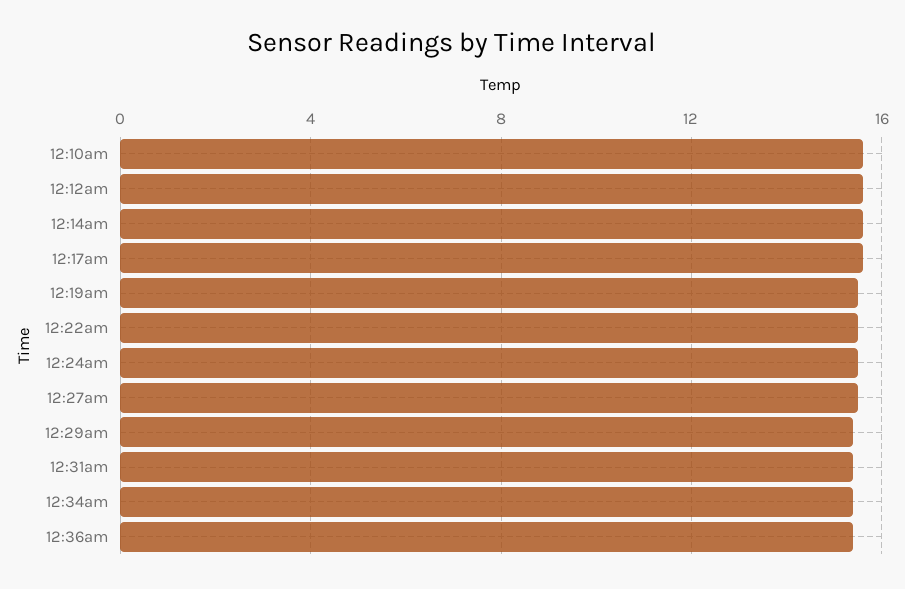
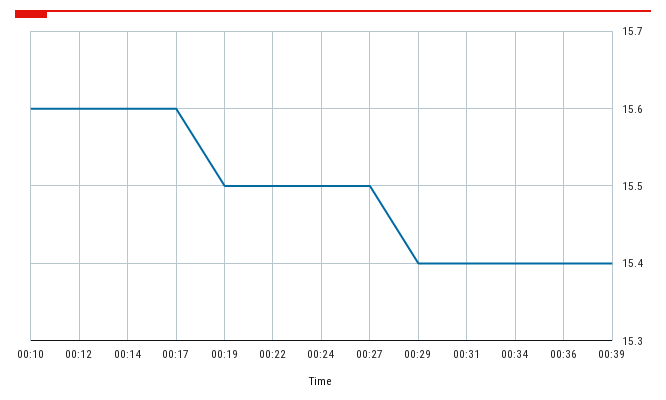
00:39: none -> 15.4

